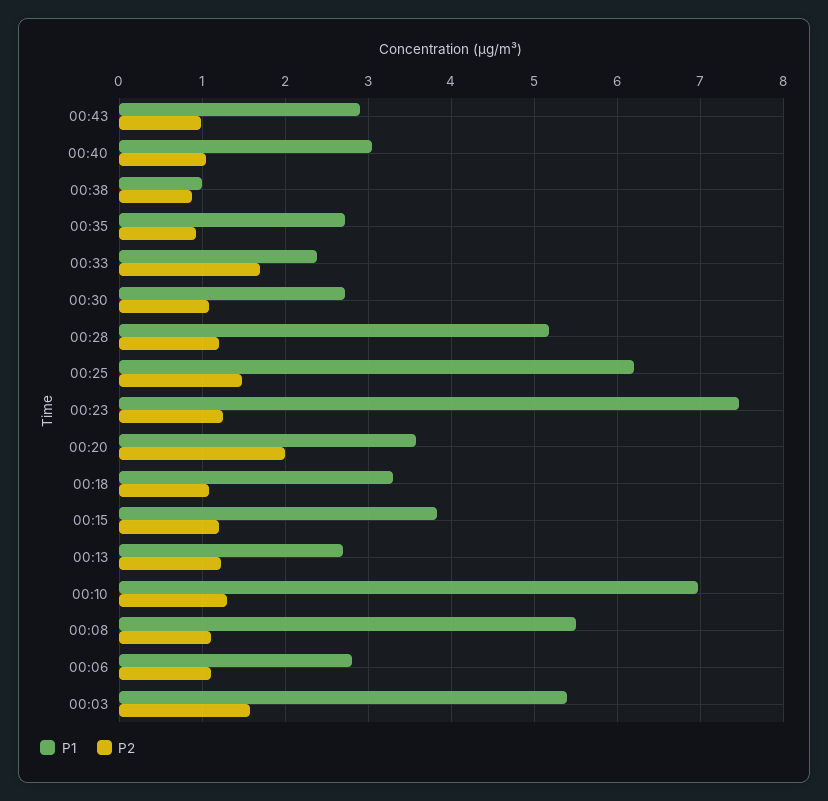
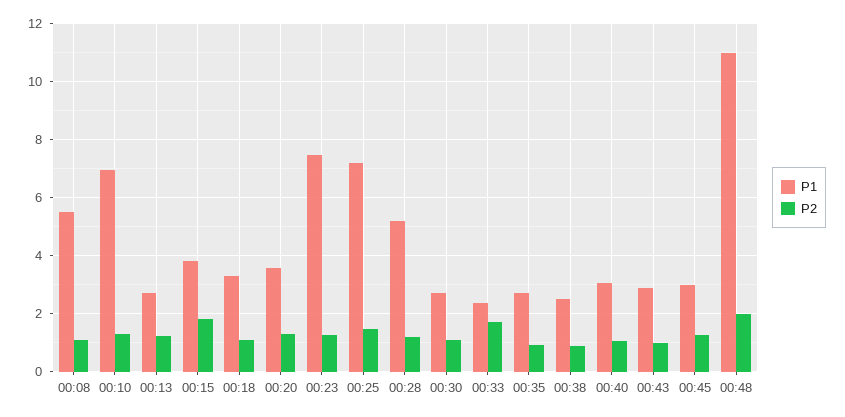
P1, 00:38: 1 -> 2.5
P1, 00:25: 6.2 -> 7.25
P2, 00:20: 2 -> 1.25
P2, 00:15: 1.2 -> 1.75
P1, 00:06: 2.8 -> none
P2, 00:06: 1.1 -> none
P1, 00:03: 5.4 -> none
P2, 00:03: 1.6 -> none
P1, 00:45: none -> 3
P2, 00:45: none -> 1.25
P1, 00:48: none -> 11
P2, 00:48: none -> 2

